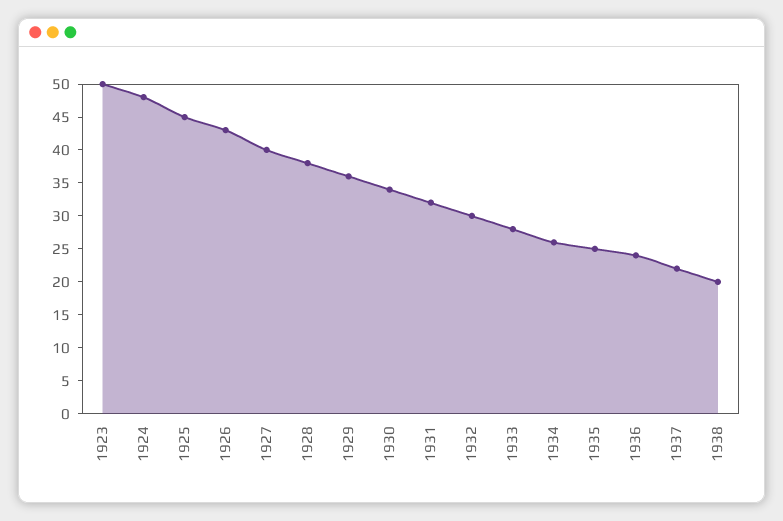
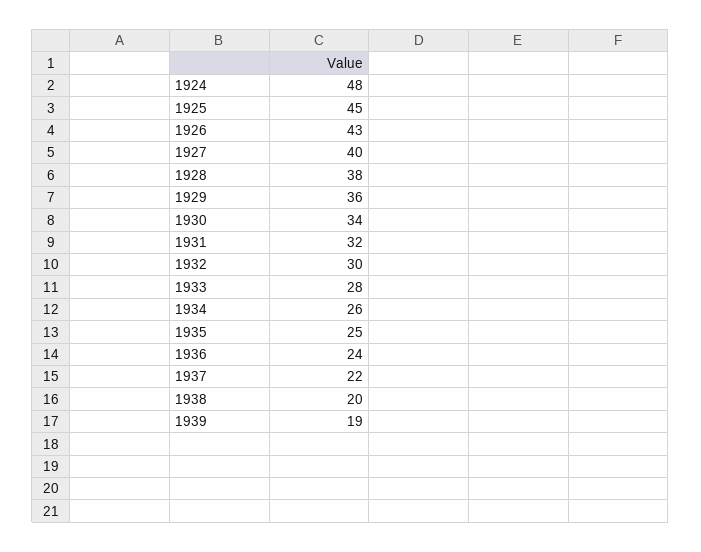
1923: 50 -> none
1939: none -> 19

